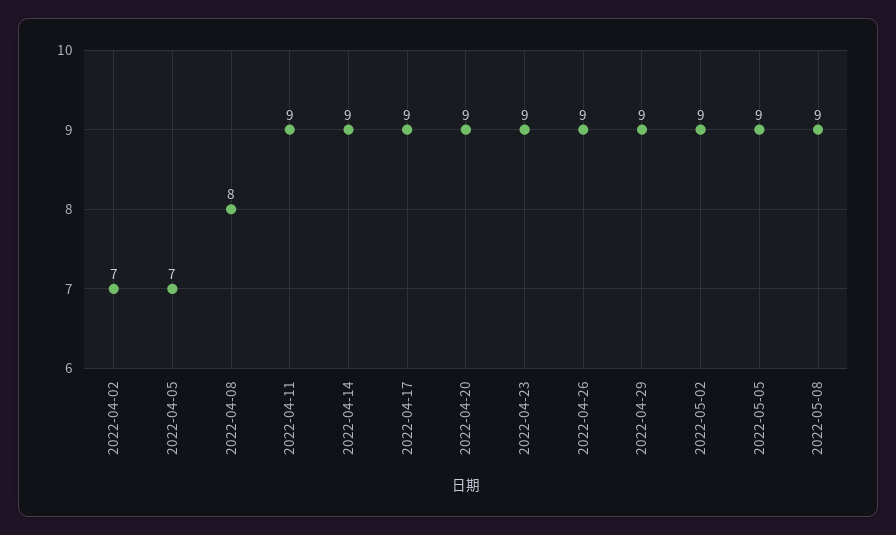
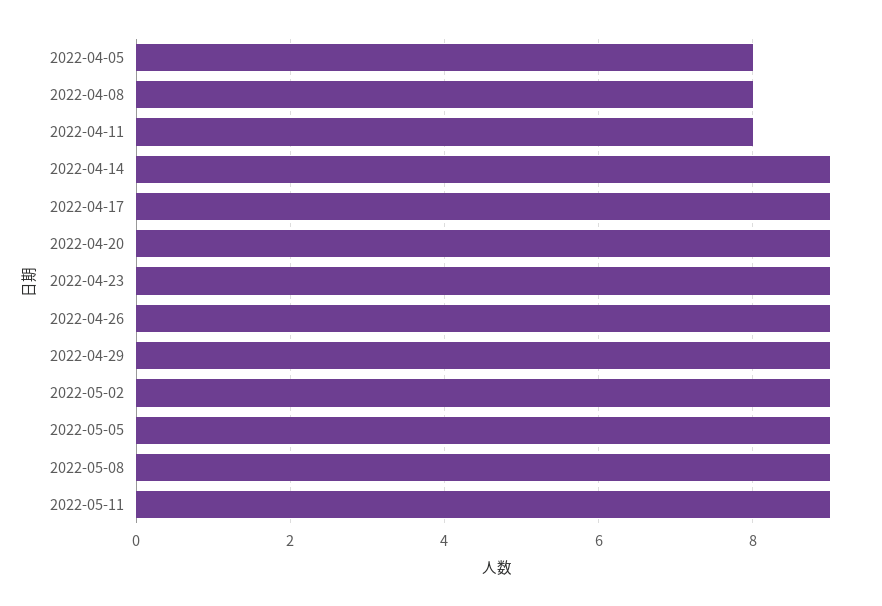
2022-04-02: 7 -> none
2022-04-05: 7 -> 8
2022-04-11: 9 -> 8
2022-05-11: none -> 9

